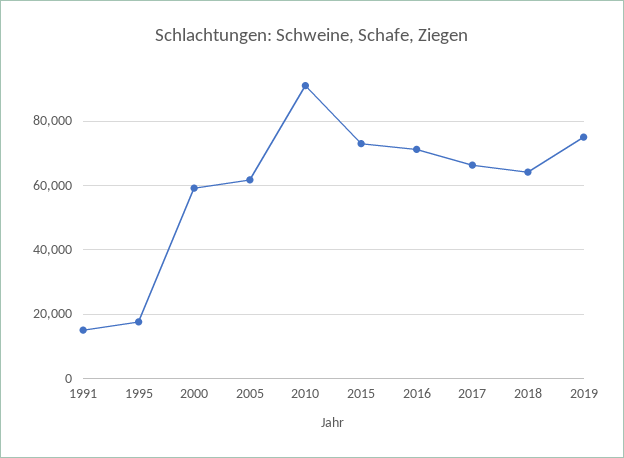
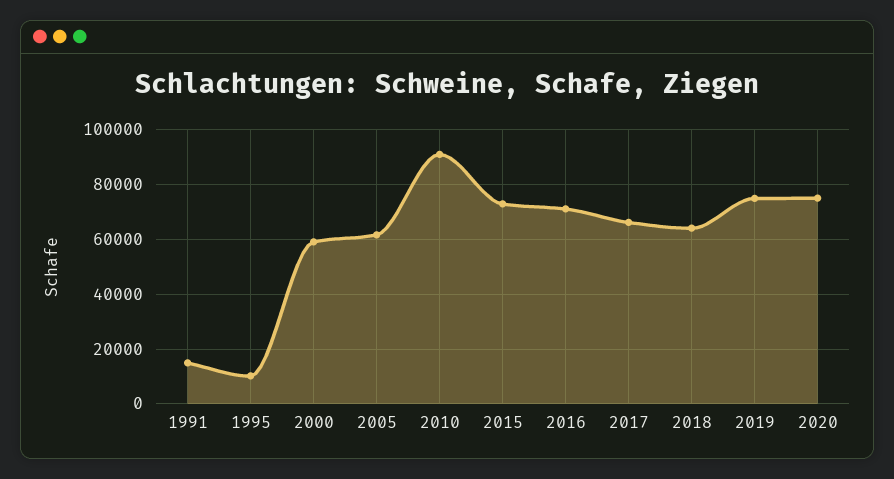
1995: 18000 -> 10000
2020: none -> 75000

